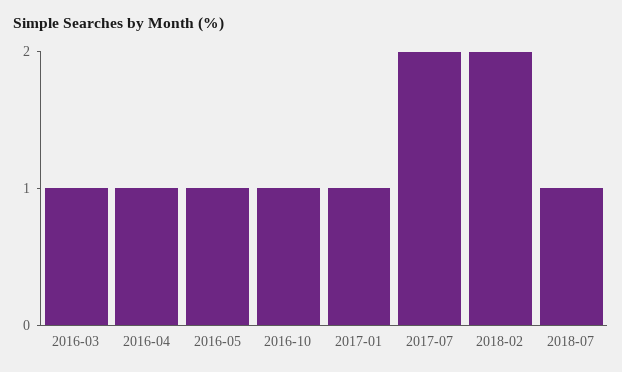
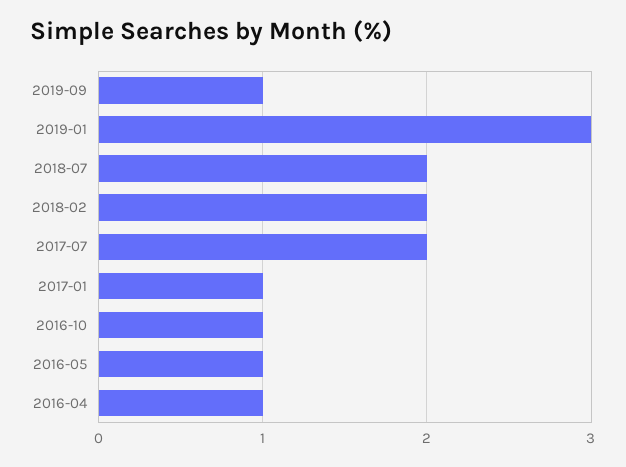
2016-03: 1 -> none
2018-07: 1 -> 2
2019-09: none -> 1
2019-01: none -> 3

